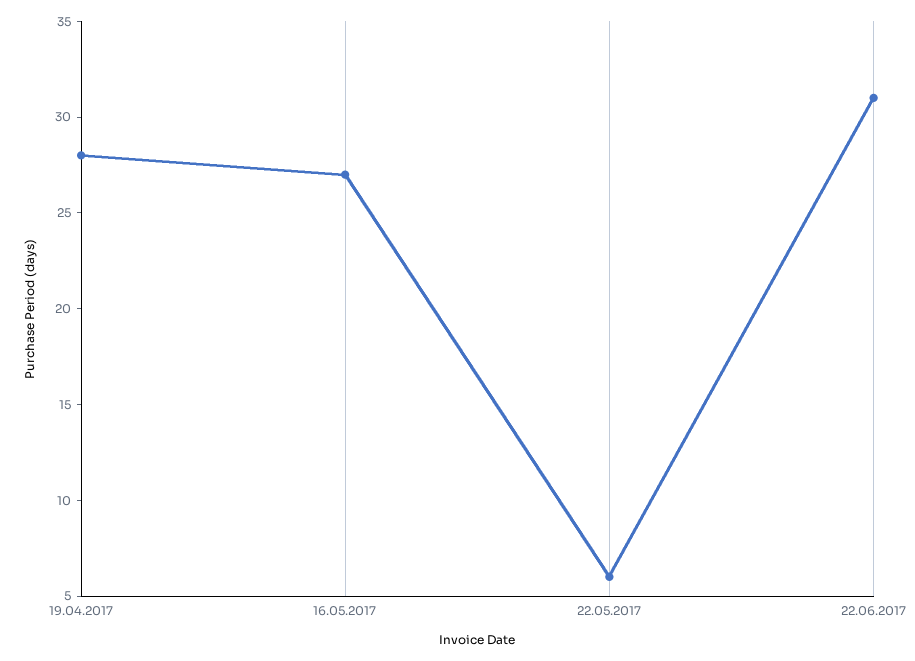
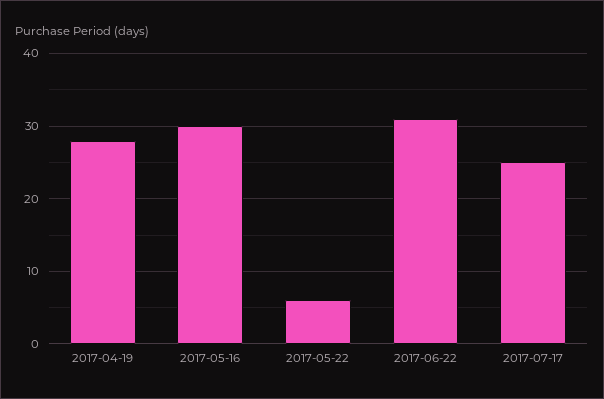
16.05.2017: 27 -> 30
2017-07-17: none -> 25

